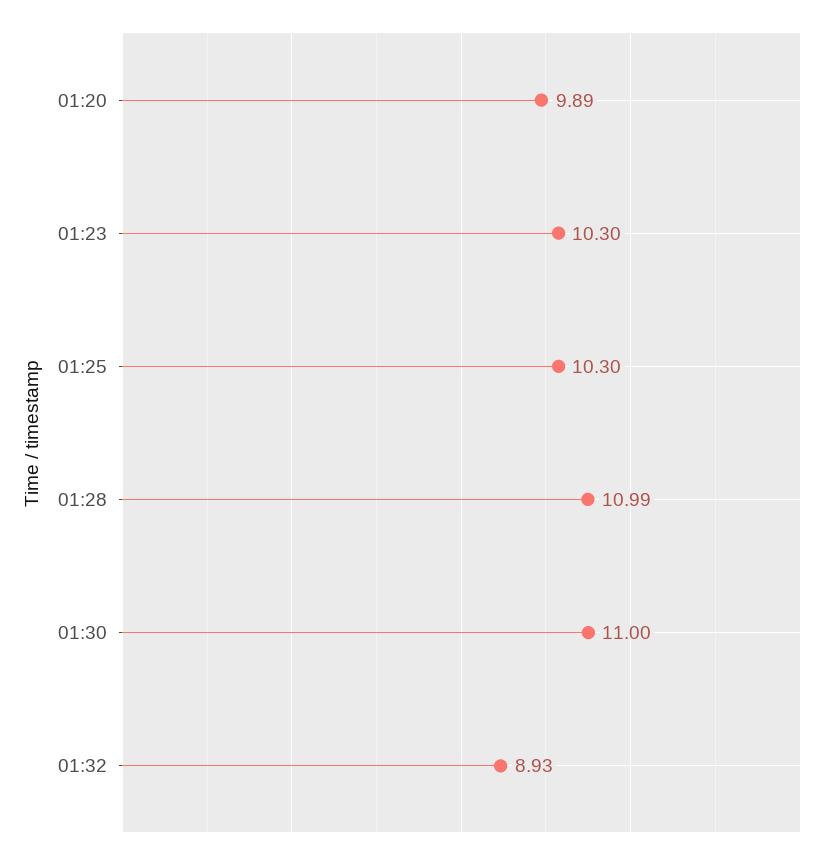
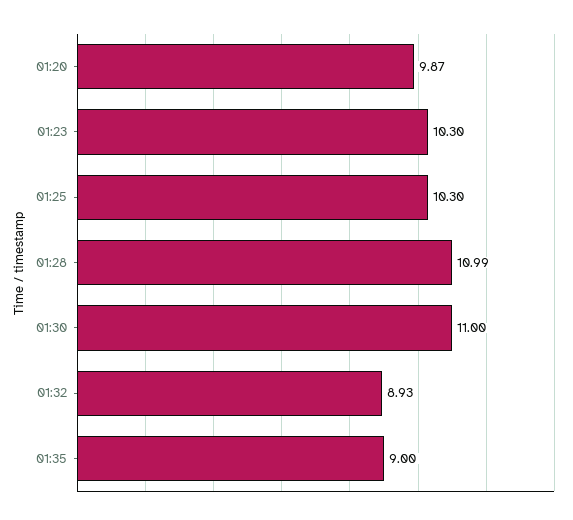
01:20: 9.89 -> 9.87
01:35: none -> 9

